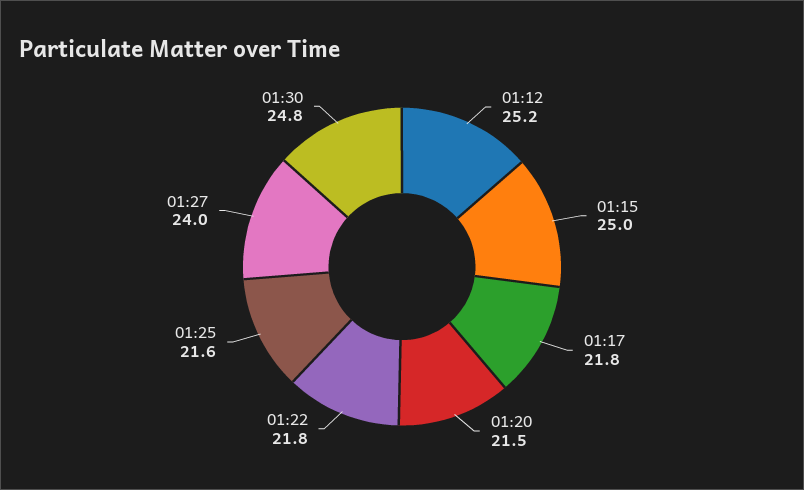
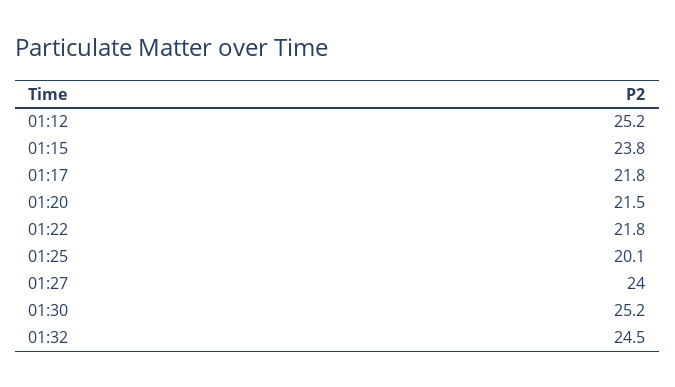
01:15: 25 -> 23.8
01:25: 21.6 -> 20.1
01:30: 24.8 -> 25.2
01:32: none -> 24.5

